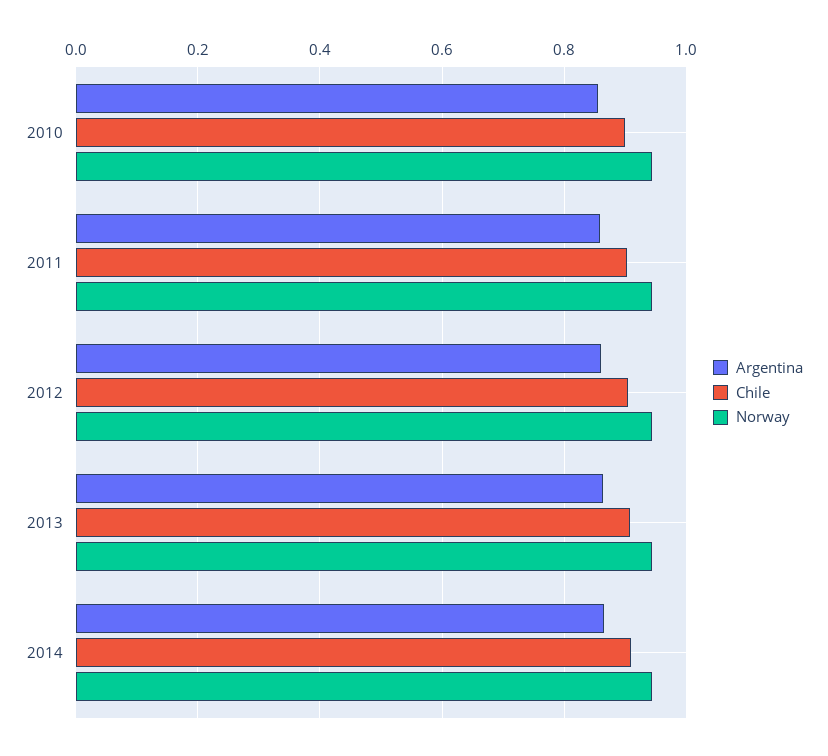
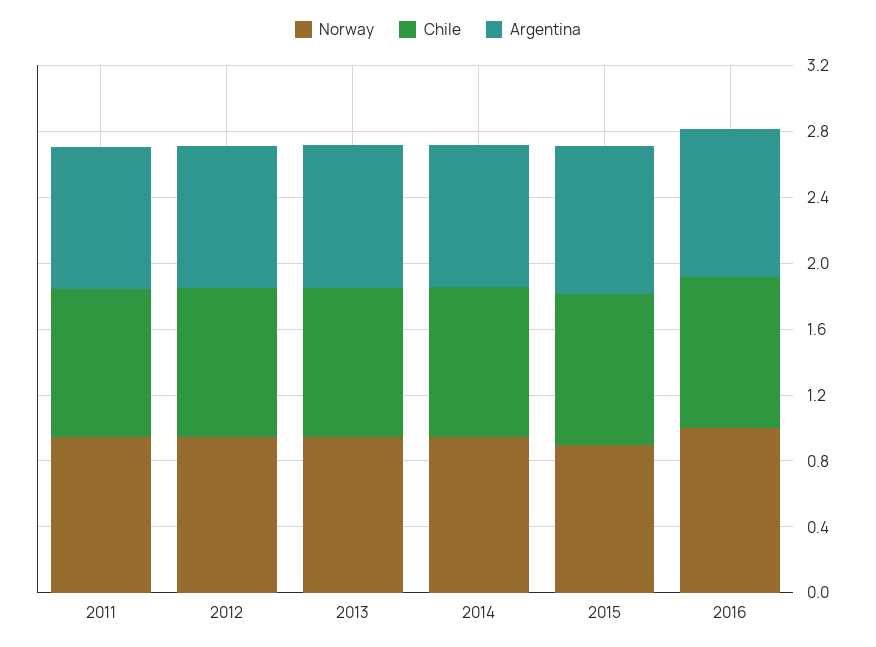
Argentina, 2010: 0.86 -> none
Chile, 2010: 0.9 -> none
Norway, 2010: 0.94 -> none
Norway, 2015: none -> 0.9
Chile, 2015: none -> 0.9
Argentina, 2015: none -> 0.9
Norway, 2016: none -> 1
Chile, 2016: none -> 0.9
Argentina, 2016: none -> 0.9

